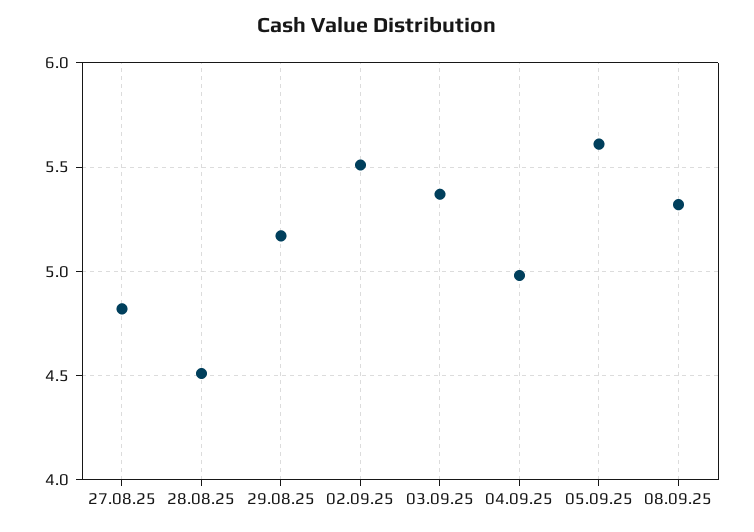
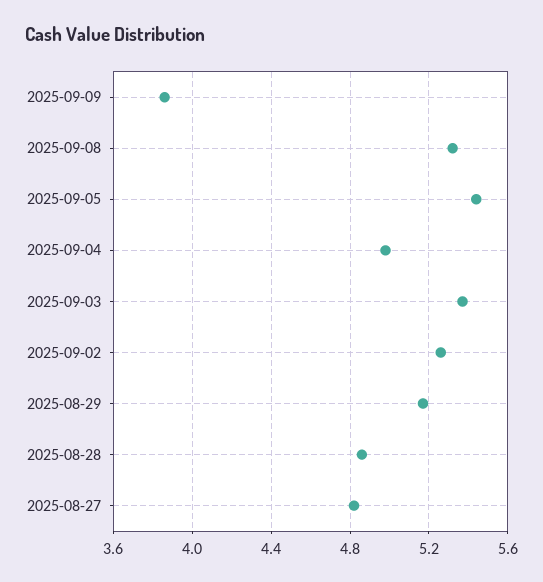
28.08.25: 4.5 -> 4.85
02.09.25: 5.5 -> 5.25
05.09.25: 5.6 -> 5.45
2025-09-09: none -> 3.85

